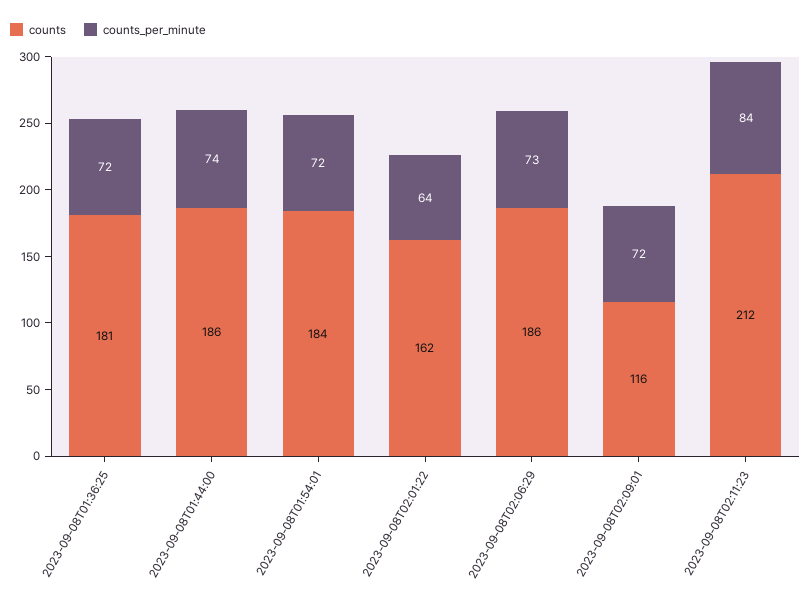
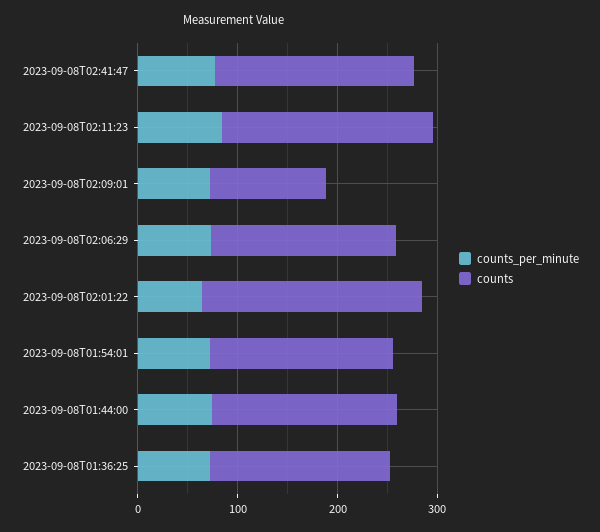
counts, 2023-09-08T02:01:22: 162 -> 220
counts_per_minute, 2023-09-08T02:41:47: none -> 80
counts, 2023-09-08T02:41:47: none -> 200

